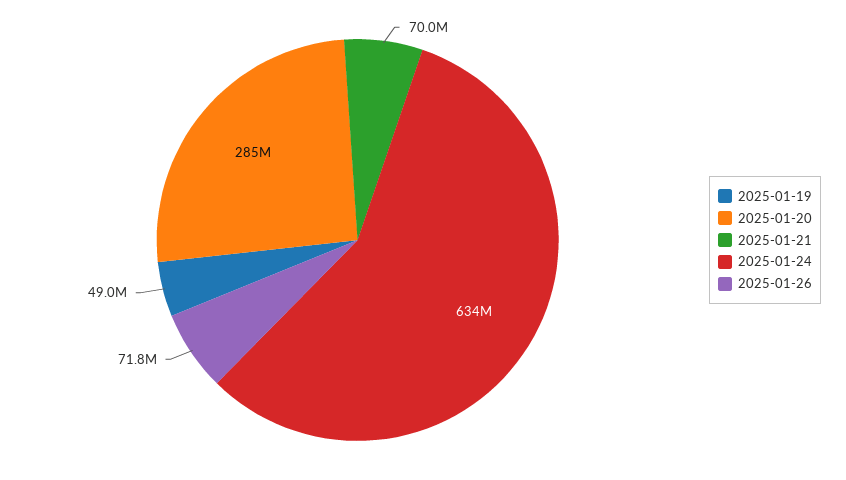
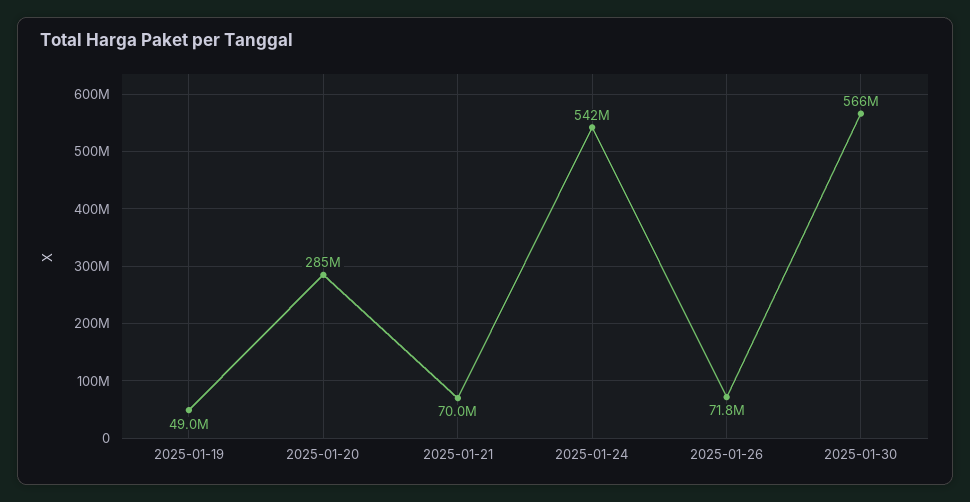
2025-01-24: 634000000 -> 542000000
2025-01-30: none -> 566000000

